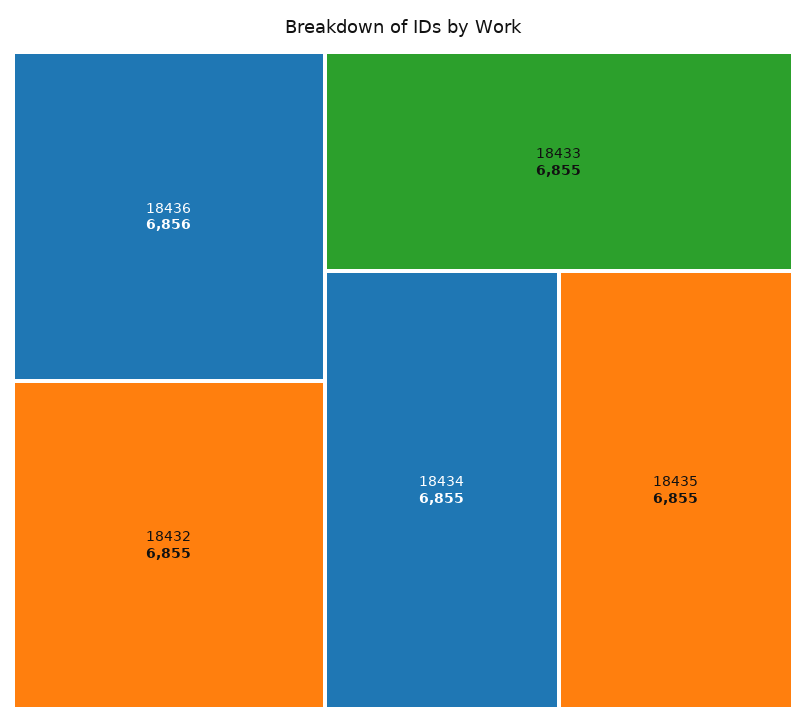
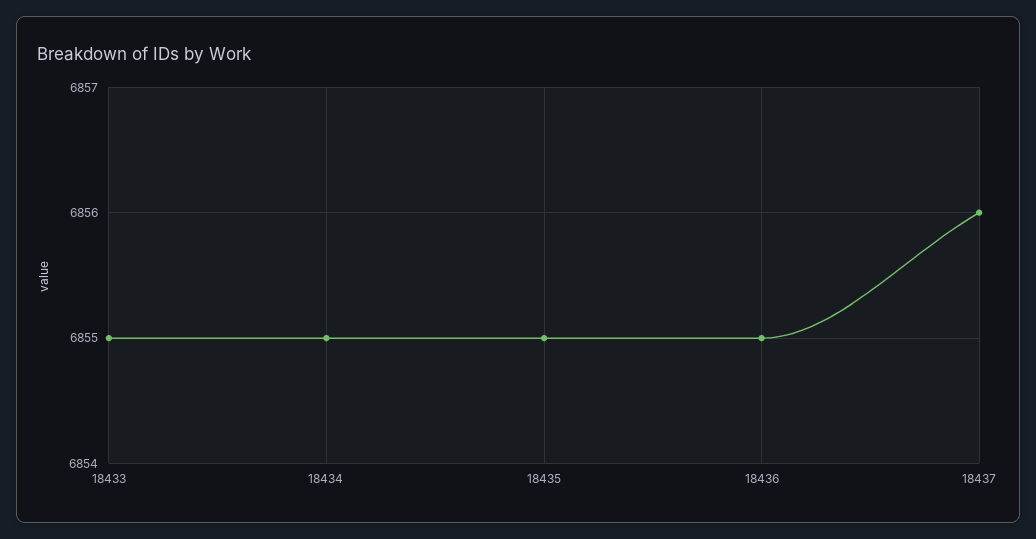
18436: 6856 -> 6855
18432: 6855 -> none
18437: none -> 6856

